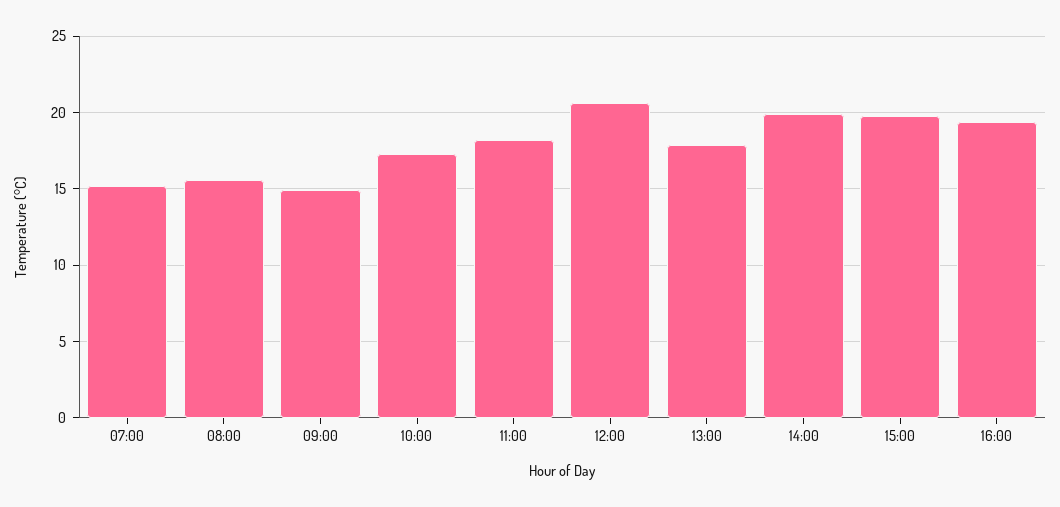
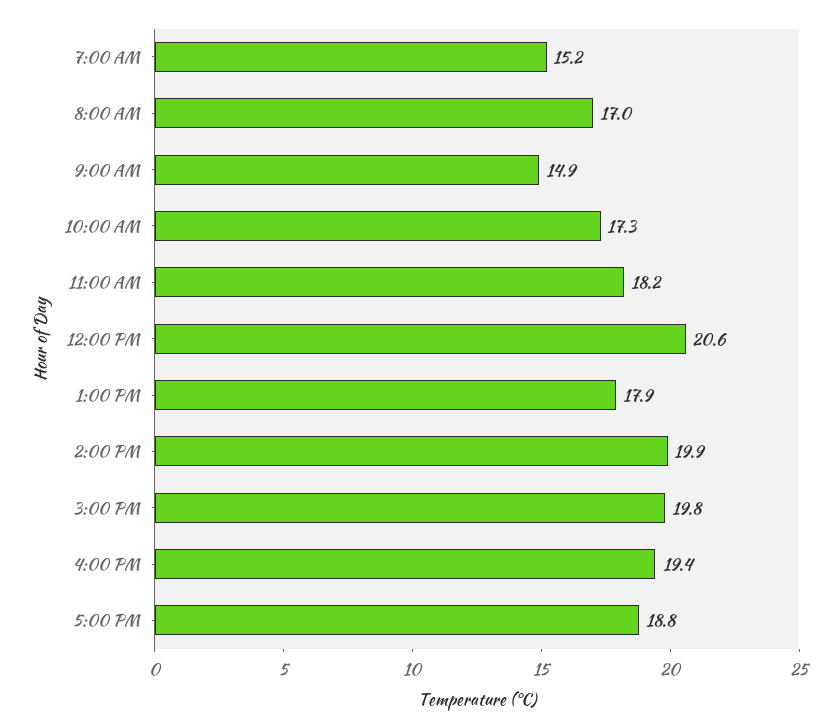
08:00: 15.5 -> 17
5:00 PM: none -> 18.8

